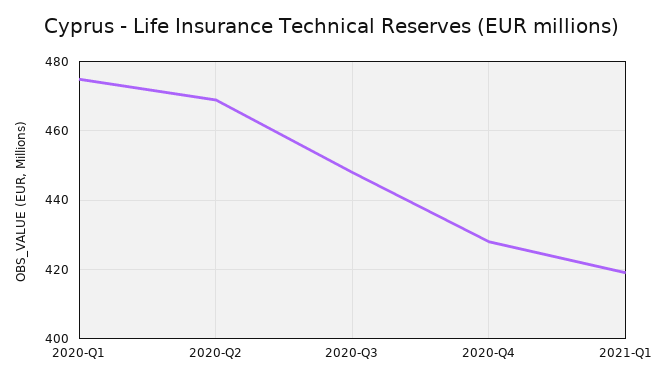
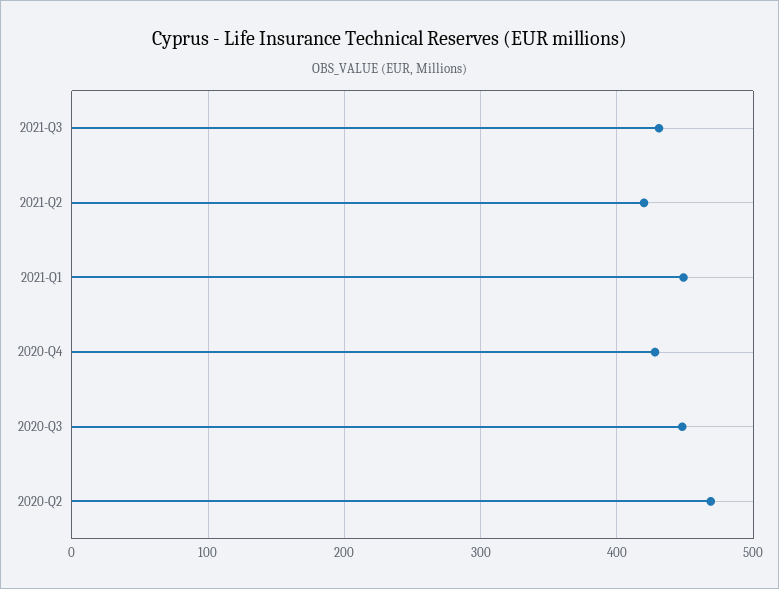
2020-Q1: 475 -> none
2021-Q1: 420 -> 450
2021-Q3: none -> 430
2021-Q2: none -> 420

